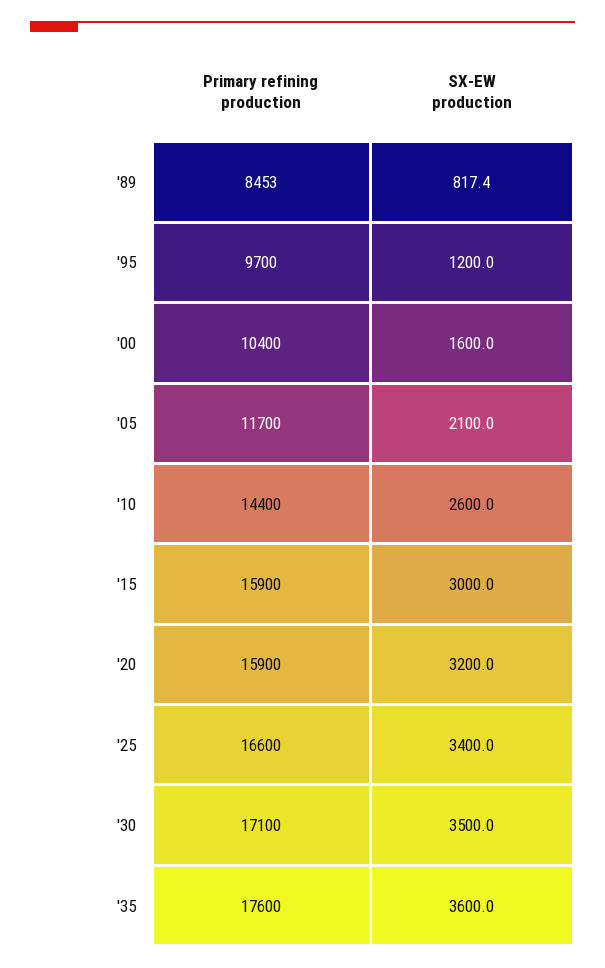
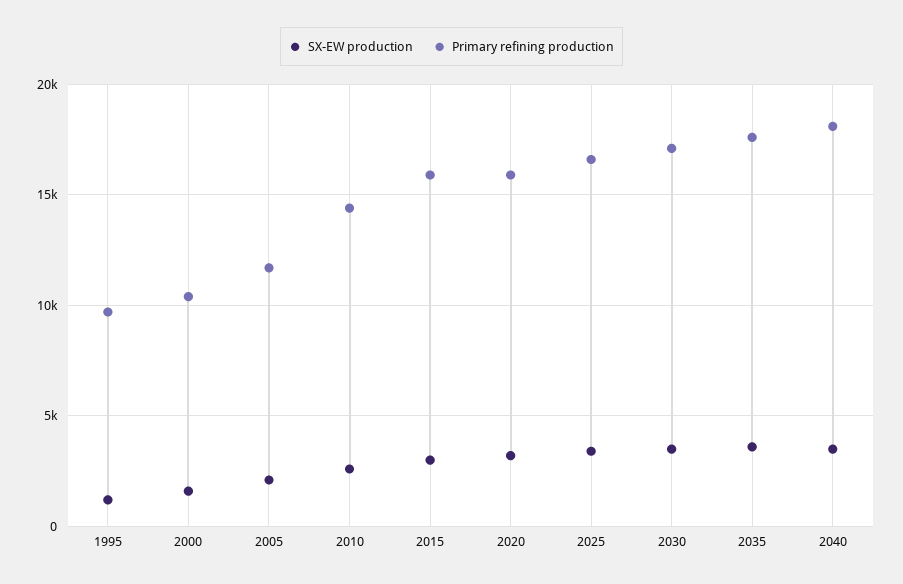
Primary refining production, '89: 8453 -> none
SX-EW production, '89: 817.4 -> none
SX-EW production, 2040: none -> 3500
Primary refining production, 2040: none -> 18000

